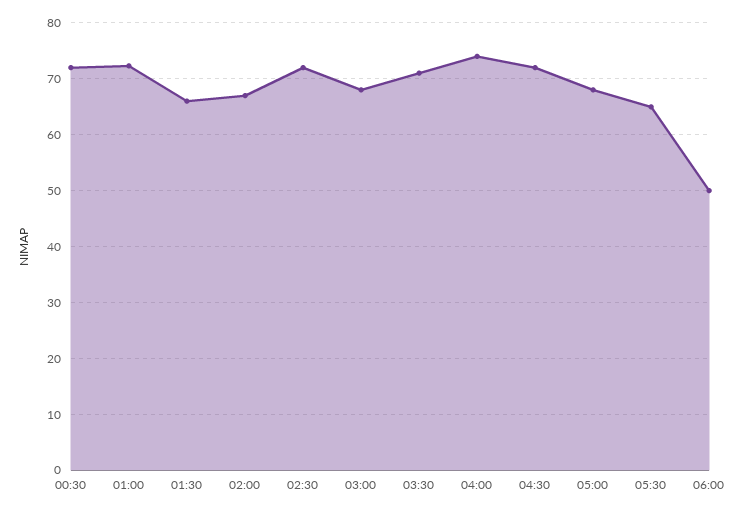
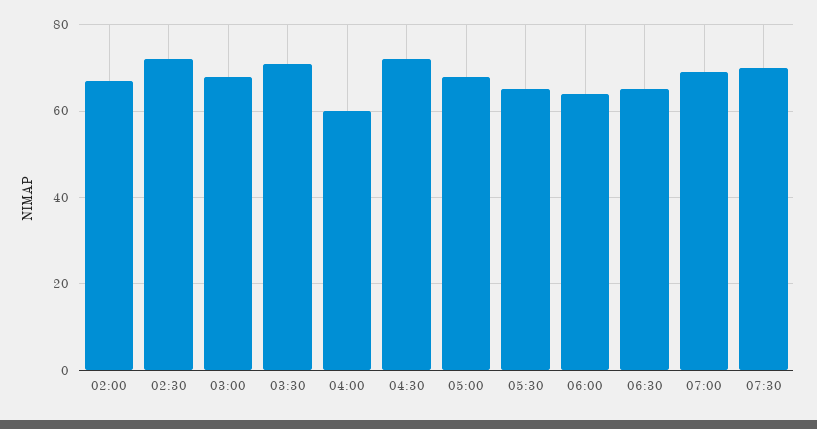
00:30: 72 -> none
01:00: 72 -> none
01:30: 66 -> none
04:00: 74 -> 60
06:00: 50 -> 65
06:30: none -> 65
07:00: none -> 70
07:30: none -> 70

